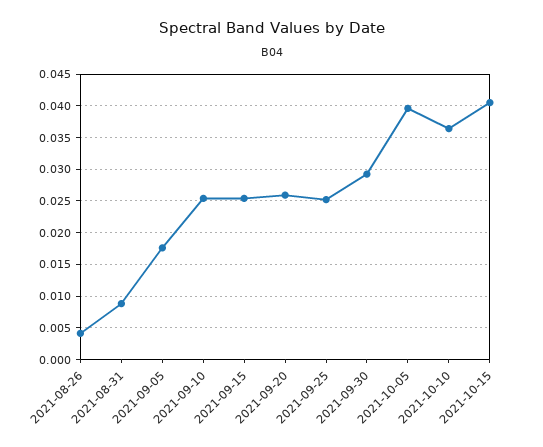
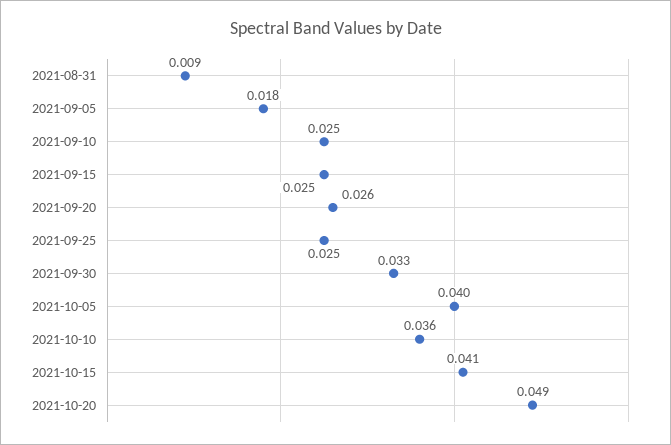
2021-08-26: 0.004 -> none
2021-09-30: 0.029 -> 0.033
2021-10-20: none -> 0.049

